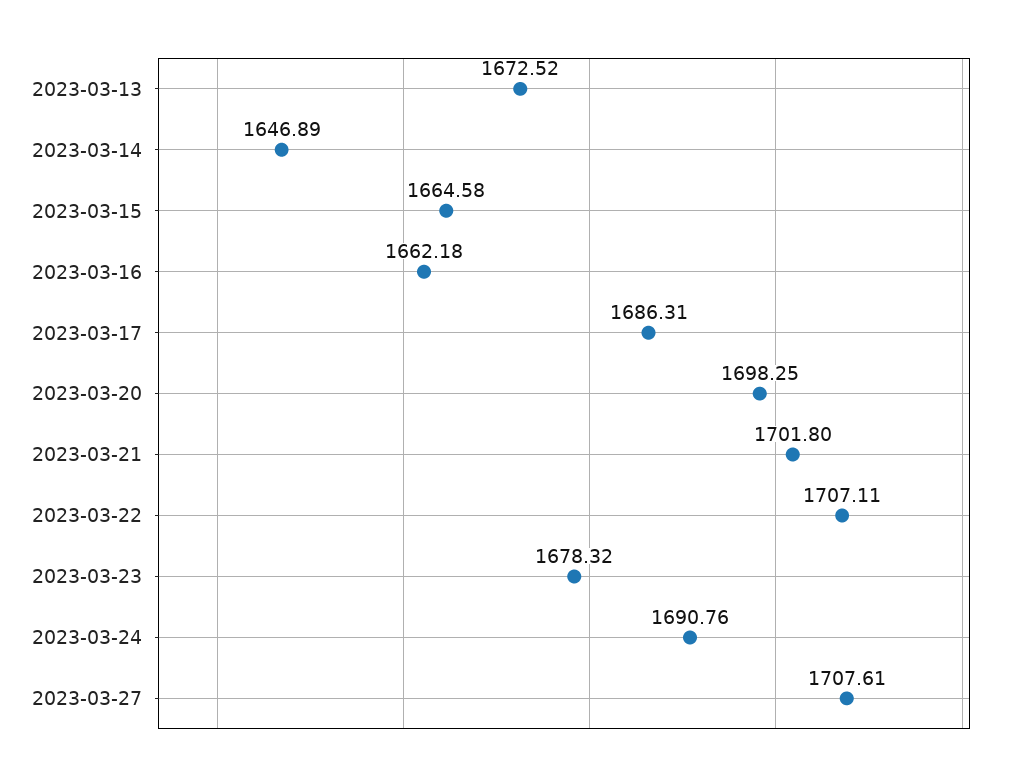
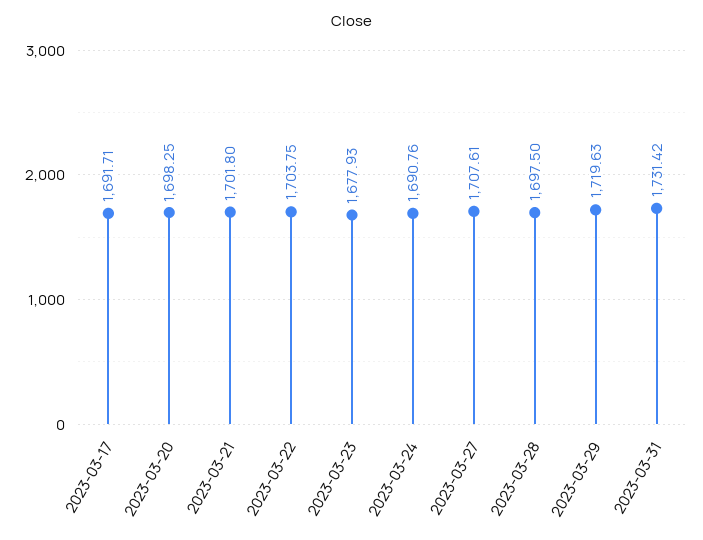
2023-03-13: 1672.52 -> none
2023-03-14: 1646.89 -> none
2023-03-15: 1664.58 -> none
2023-03-16: 1662.18 -> none
2023-03-17: 1686.31 -> 1691.71
2023-03-22: 1707.11 -> 1703.75
2023-03-23: 1678.32 -> 1677.93
2023-03-28: none -> 1697.5
2023-03-29: none -> 1719.63
2023-03-31: none -> 1731.42

